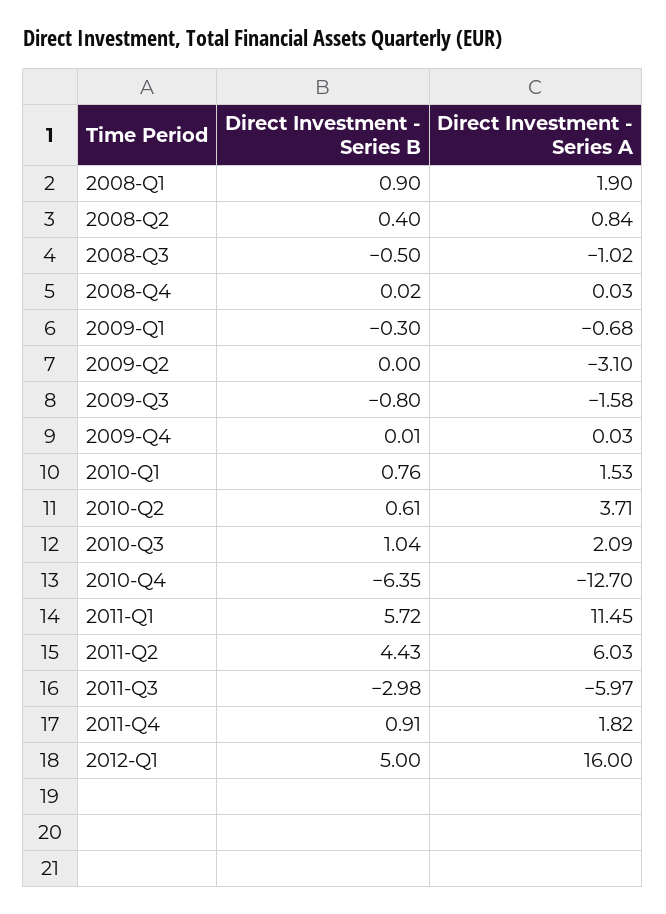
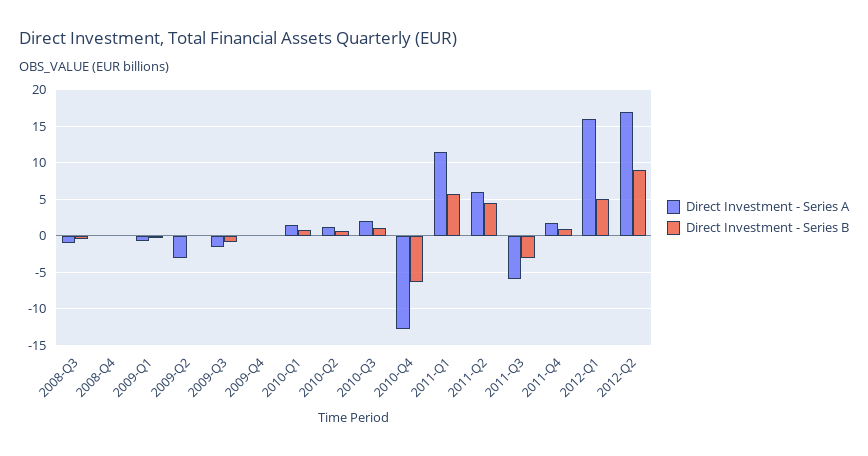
Direct Investment - Series B, 2008-Q1: 0.9 -> none
Direct Investment - Series A, 2008-Q1: 1.9 -> none
Direct Investment - Series B, 2008-Q2: 0.4 -> none
Direct Investment - Series A, 2008-Q2: 0.84 -> none
Direct Investment - Series A, 2010-Q2: 3.71 -> 1
Direct Investment - Series A, 2012-Q2: none -> 17
Direct Investment - Series B, 2012-Q2: none -> 9

